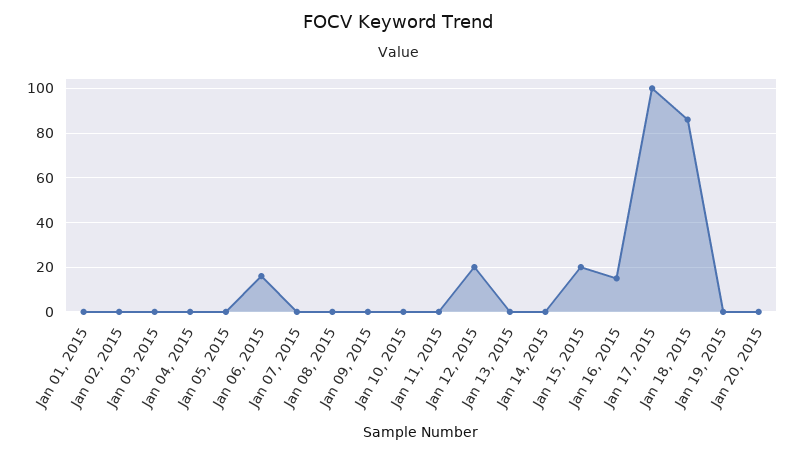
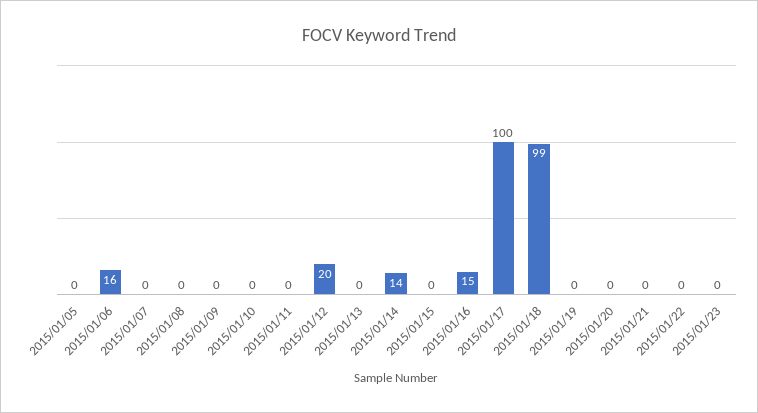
Jan 01, 2015: 0 -> none
Jan 02, 2015: 0 -> none
Jan 03, 2015: 0 -> none
Jan 04, 2015: 0 -> none
Jan 14, 2015: 0 -> 14
Jan 15, 2015: 20 -> 0
Jan 18, 2015: 85 -> 99
2015/01/21: none -> 0
2015/01/22: none -> 0
2015/01/23: none -> 0

